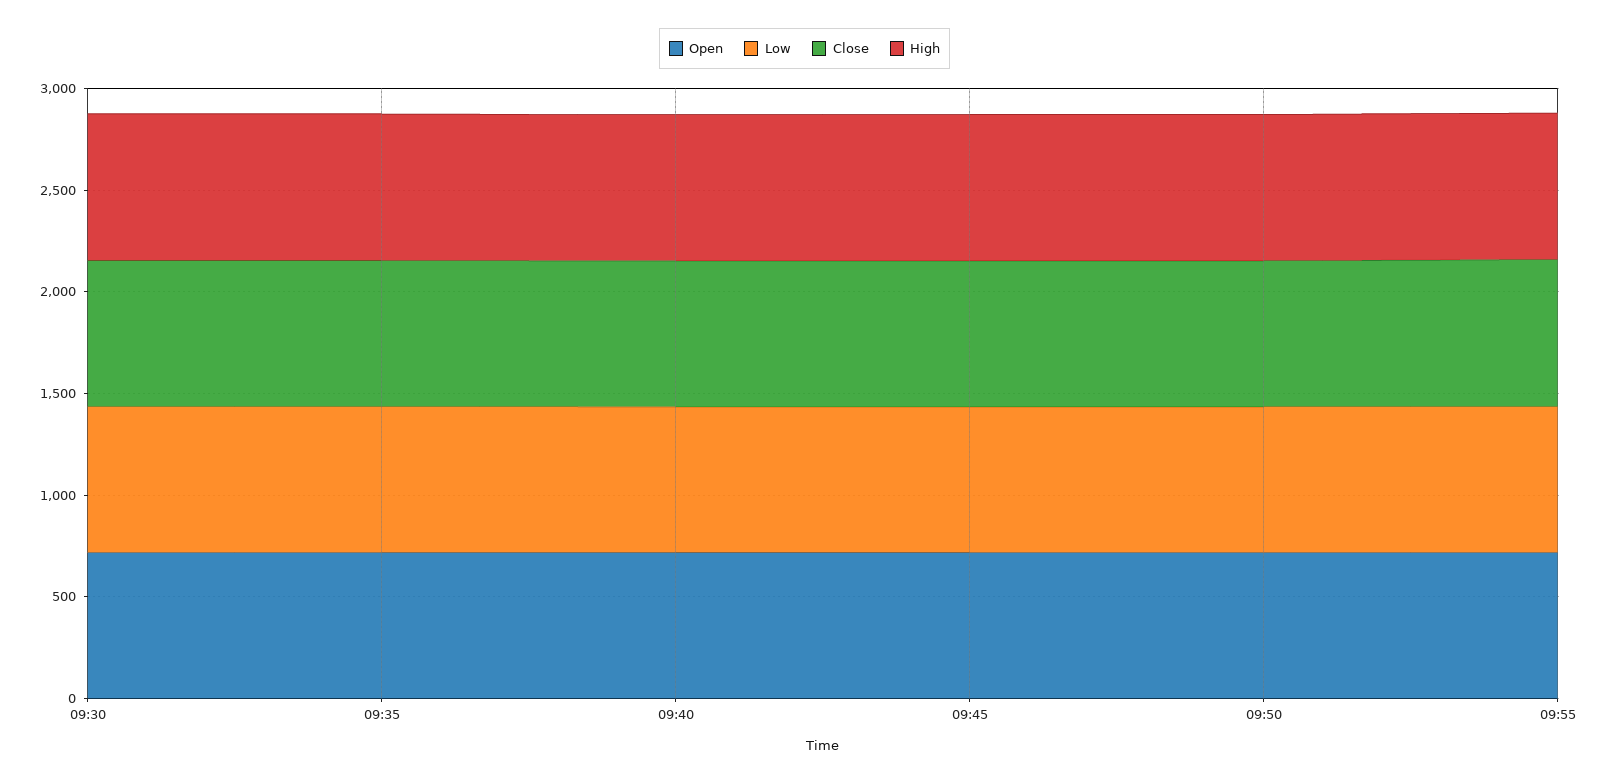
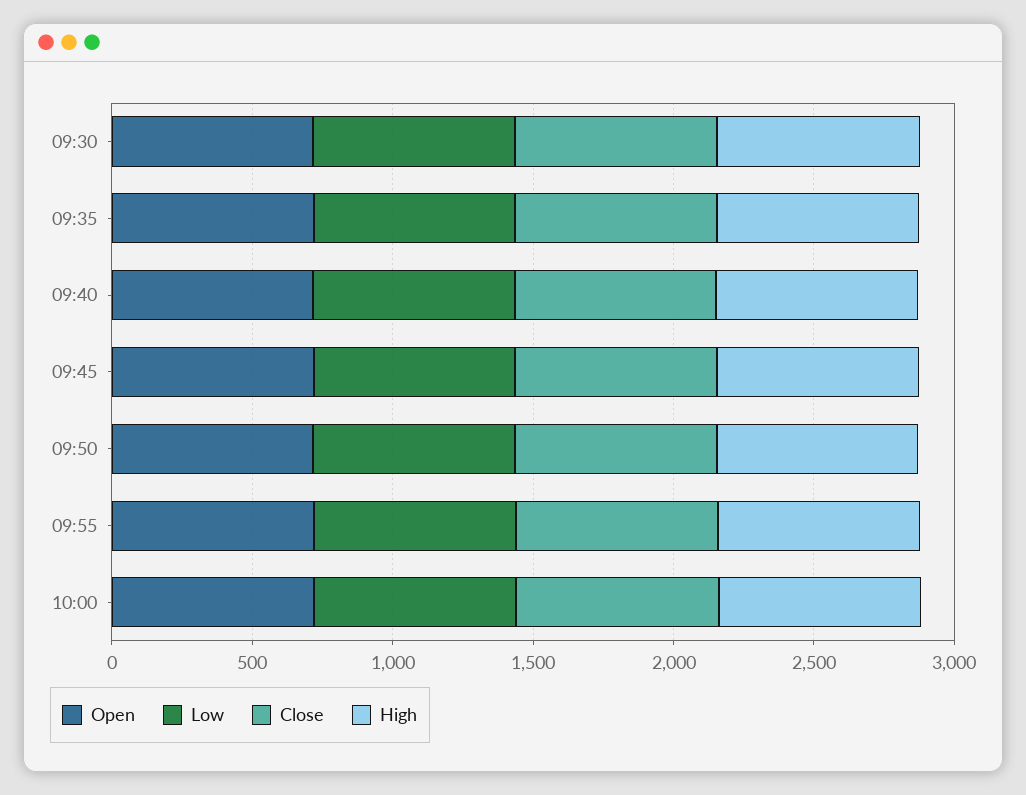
Open, 10:00: none -> 700
Low, 10:00: none -> 700
Close, 10:00: none -> 700
High, 10:00: none -> 700

